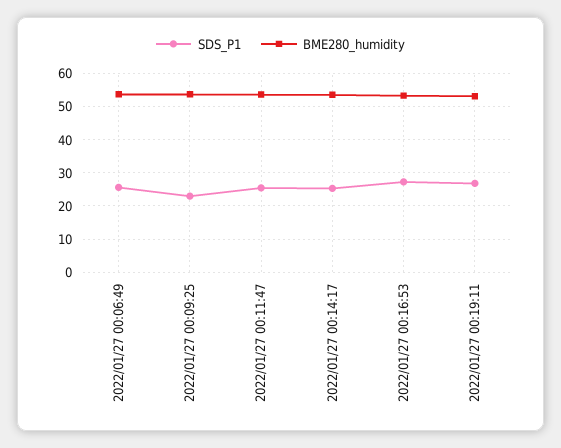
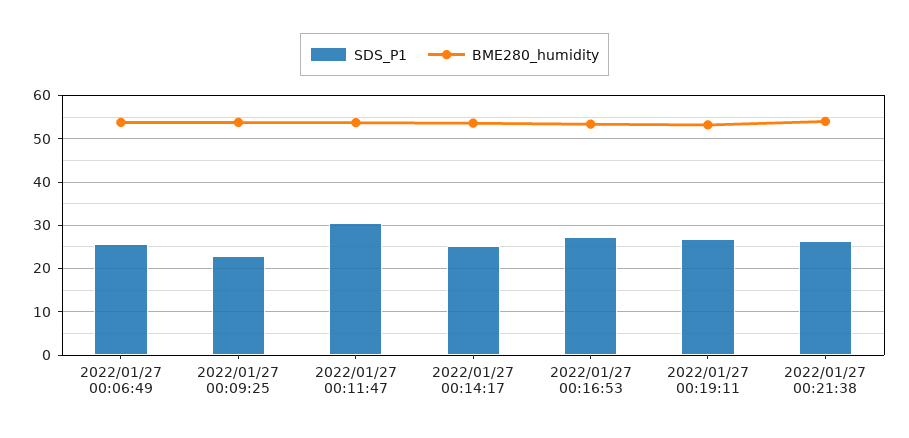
SDS_P1, 2022/01/27 00:11:47: 26 -> 30
SDS_P1, 2022/01/27 00:21:38: none -> 26
BME280_humidity, 2022/01/27 00:21:38: none -> 54

